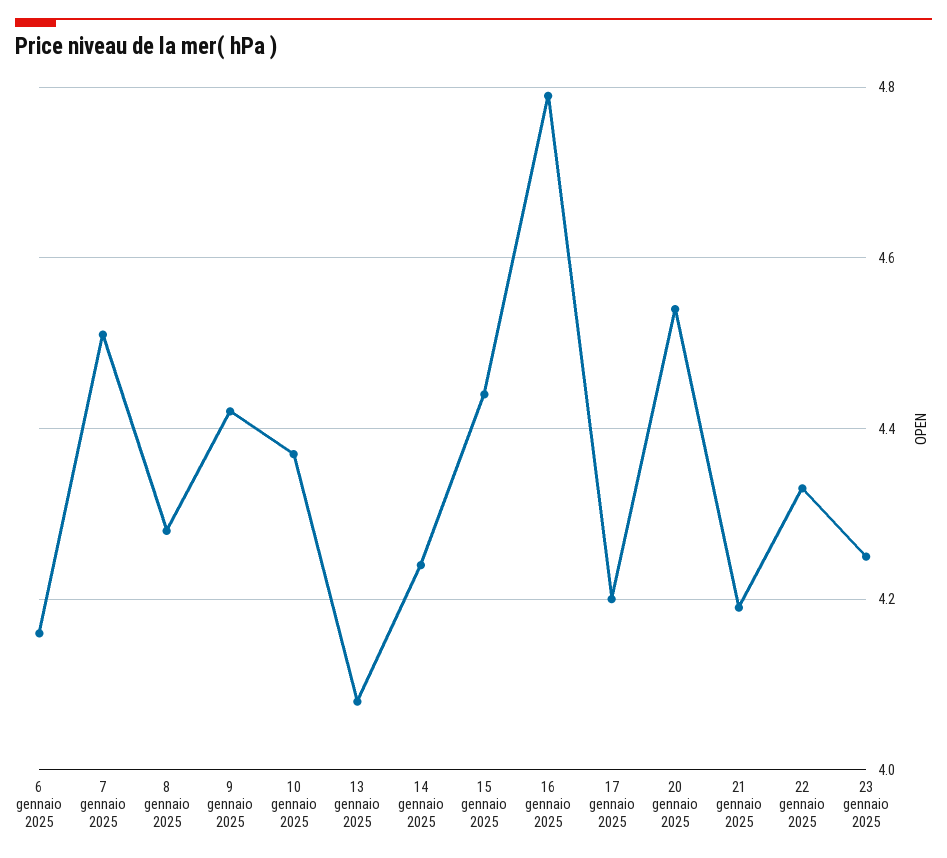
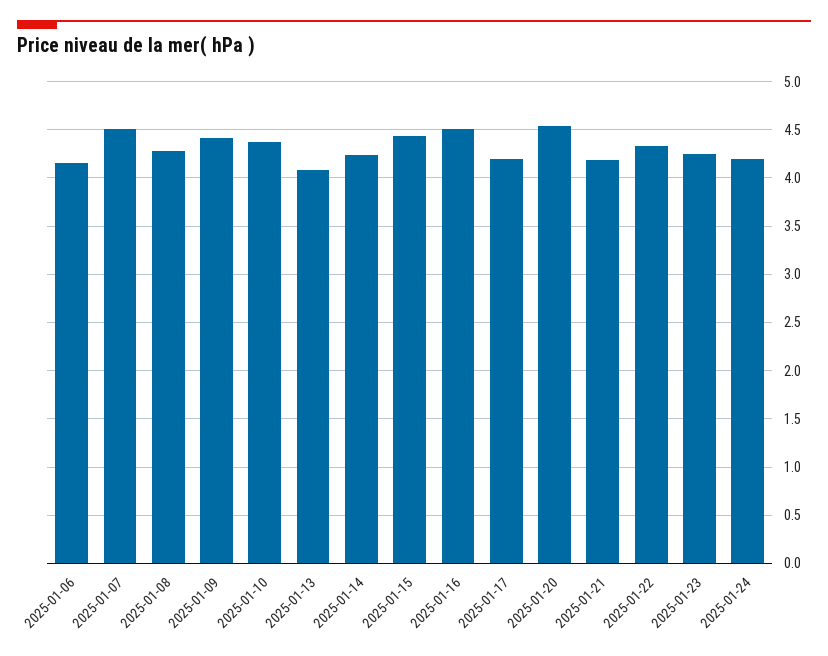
16 gennaio 2025: 4.8 -> 4.5
2025-01-24: none -> 4.2

